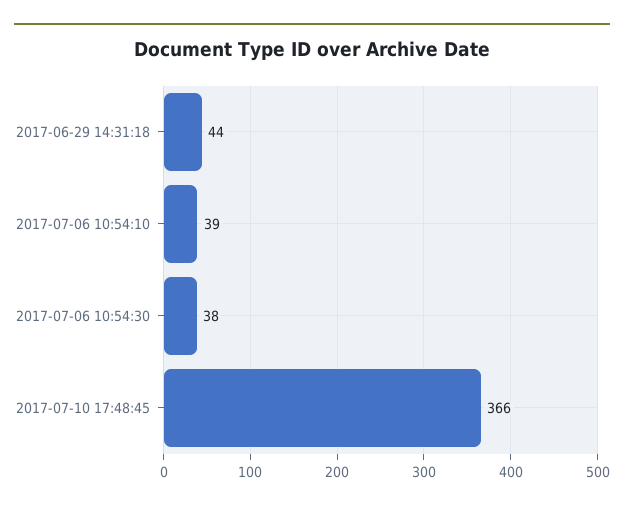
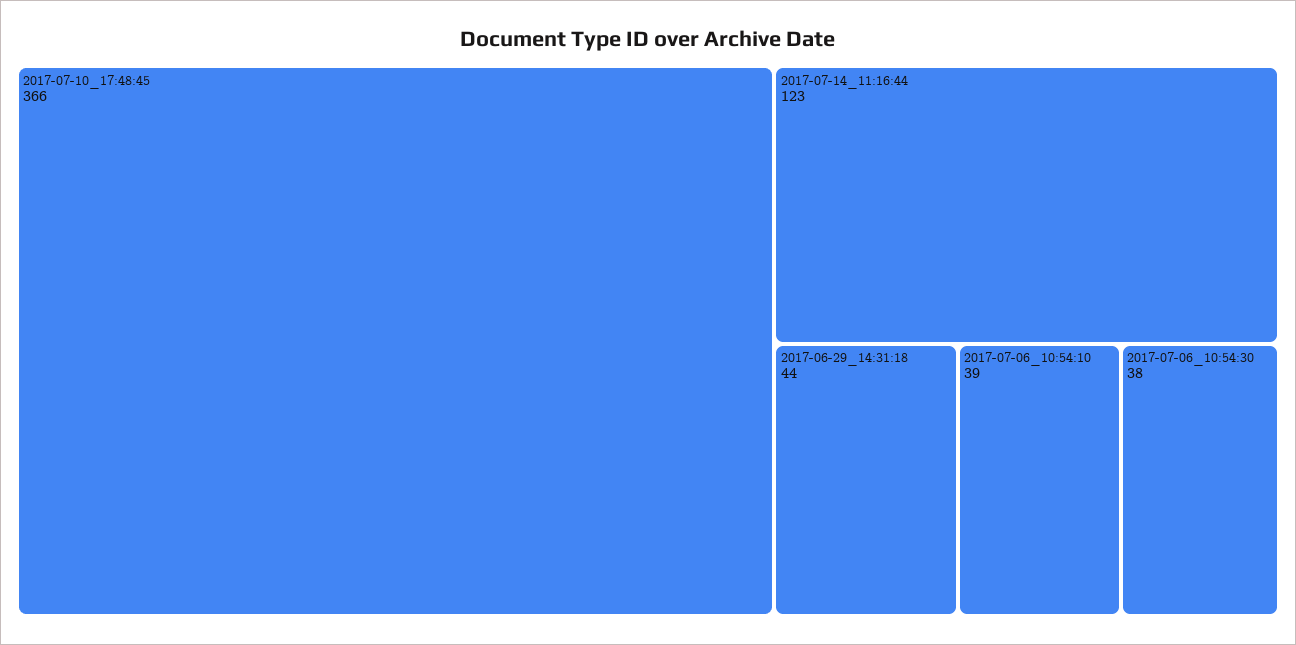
2017-07-14_11:16:44: none -> 123

